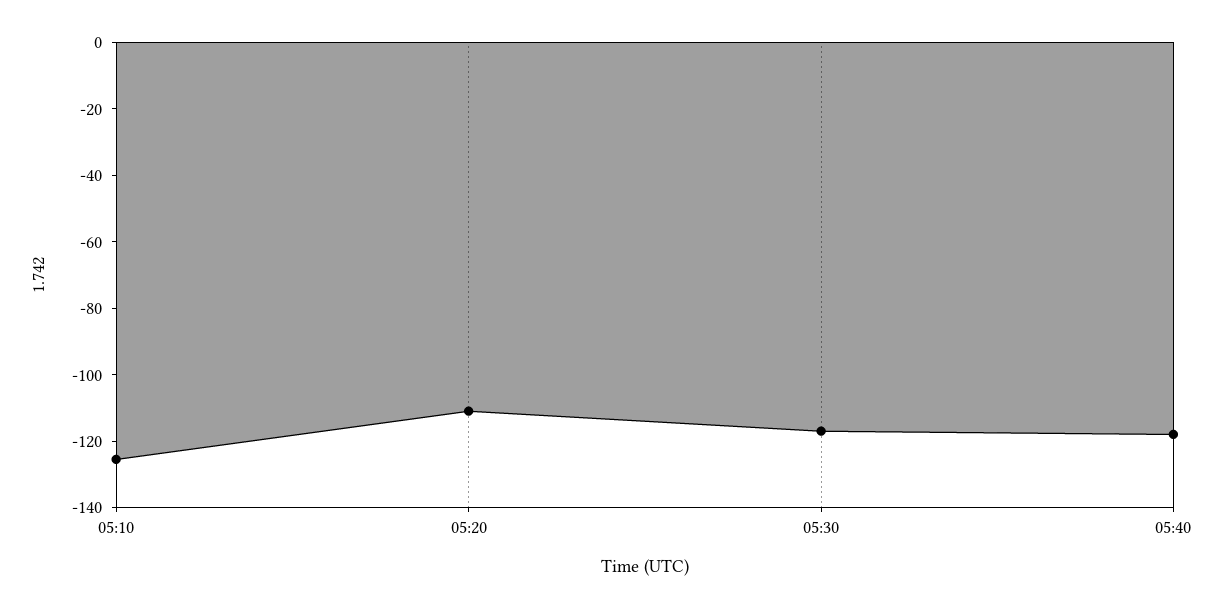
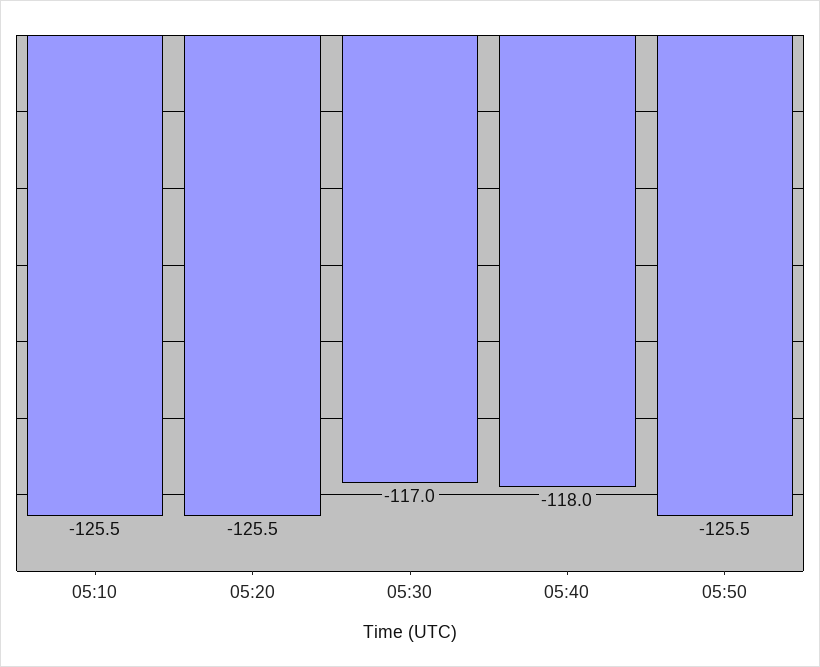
05:20: -110 -> -125.5
05:50: none -> -125.5

